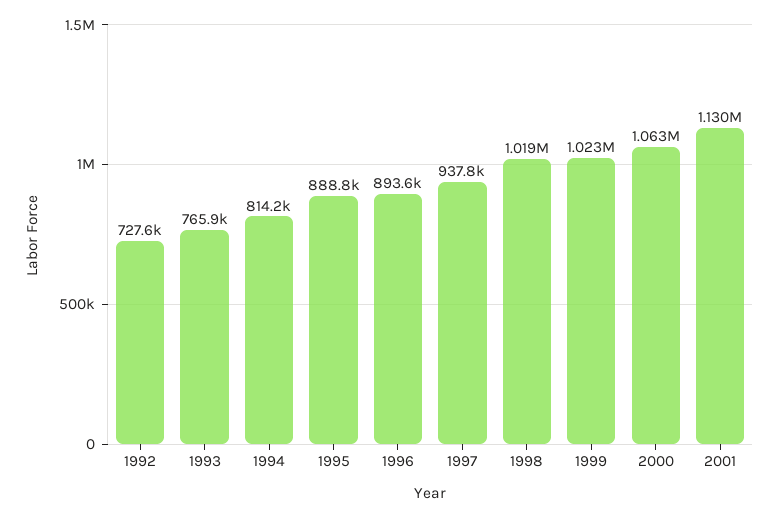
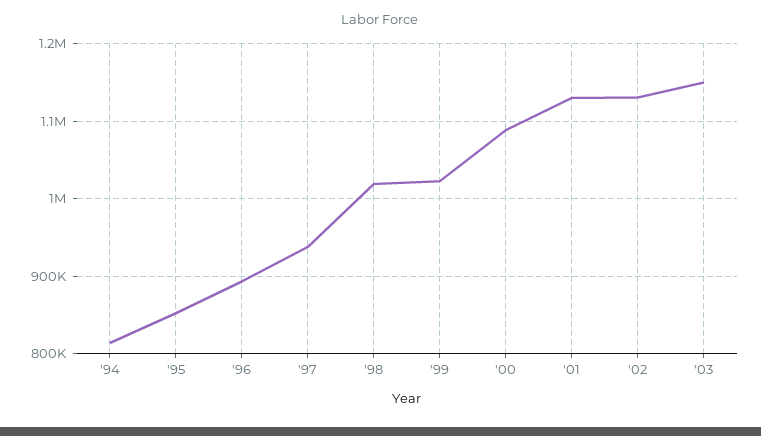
1992: 727600 -> none
1993: 765900 -> none
1995: 888800 -> 850000
2000: 1063000 -> 1090000
'02: none -> 1130000
'03: none -> 1150000

